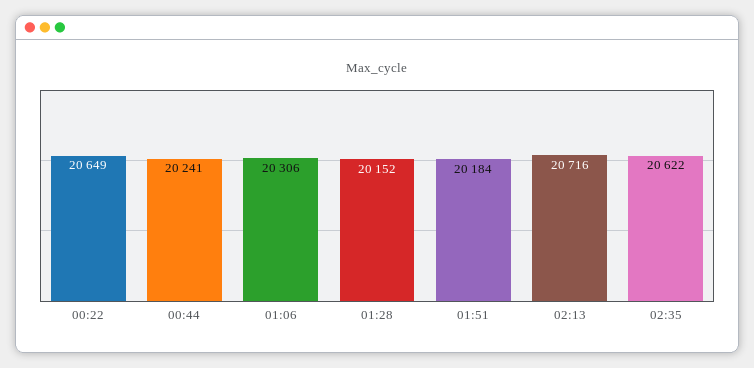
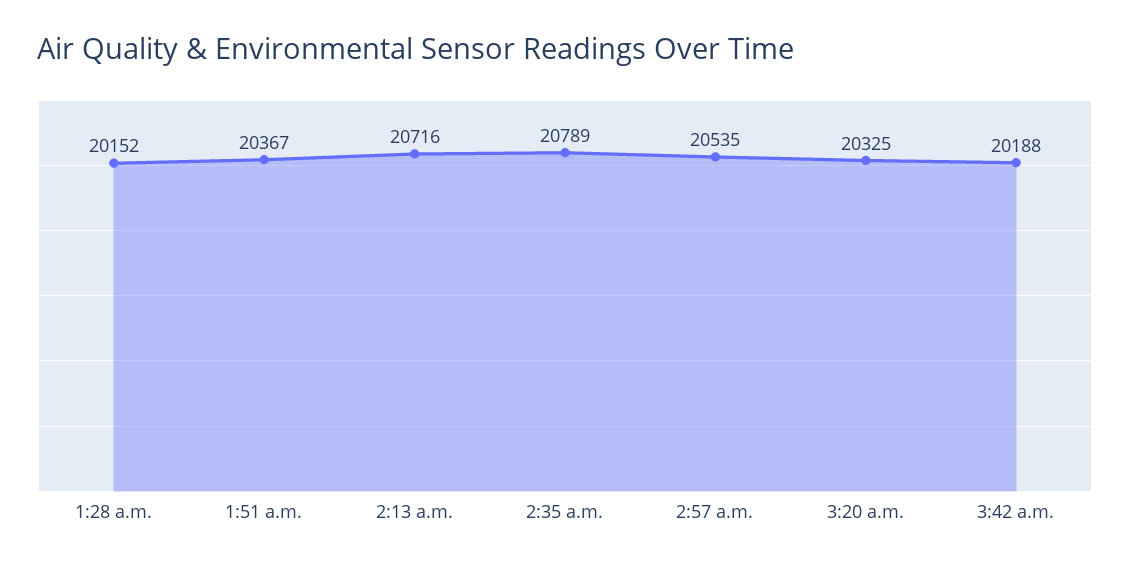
00:22: 20649 -> none
00:44: 20241 -> none
01:06: 20306 -> none
01:51: 20184 -> 20367
02:35: 20622 -> 20789
2:57 a.m.: none -> 20535
3:20 a.m.: none -> 20325
3:42 a.m.: none -> 20188

